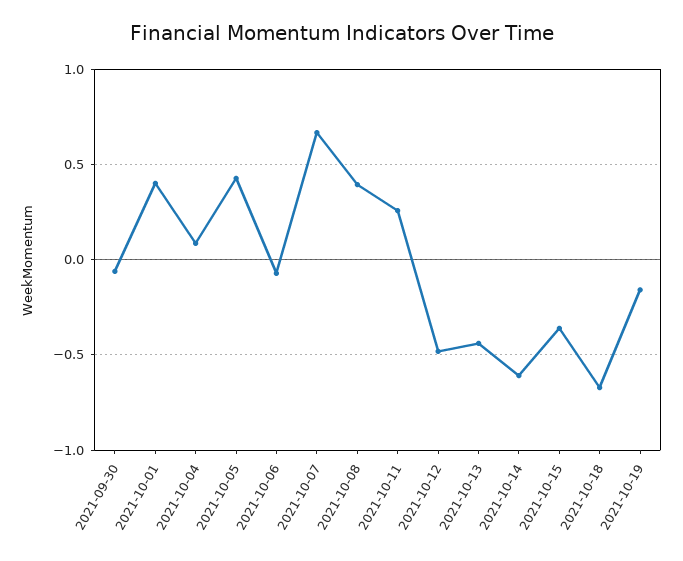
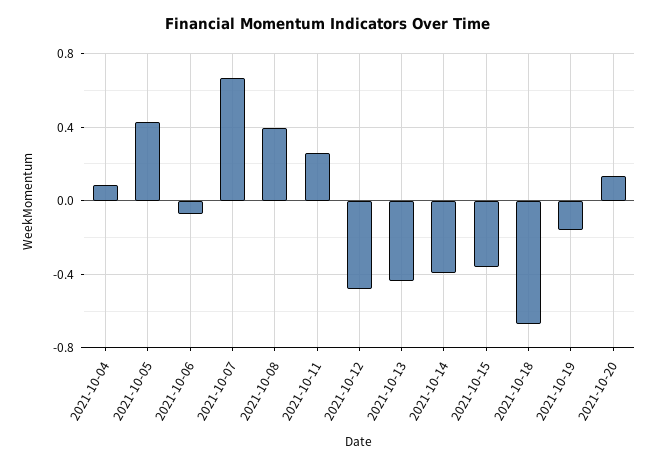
2021-09-30: -0.05 -> none
2021-10-01: 0.4 -> none
2021-10-14: -0.6 -> -0.4
2021-10-20: none -> 0.15

